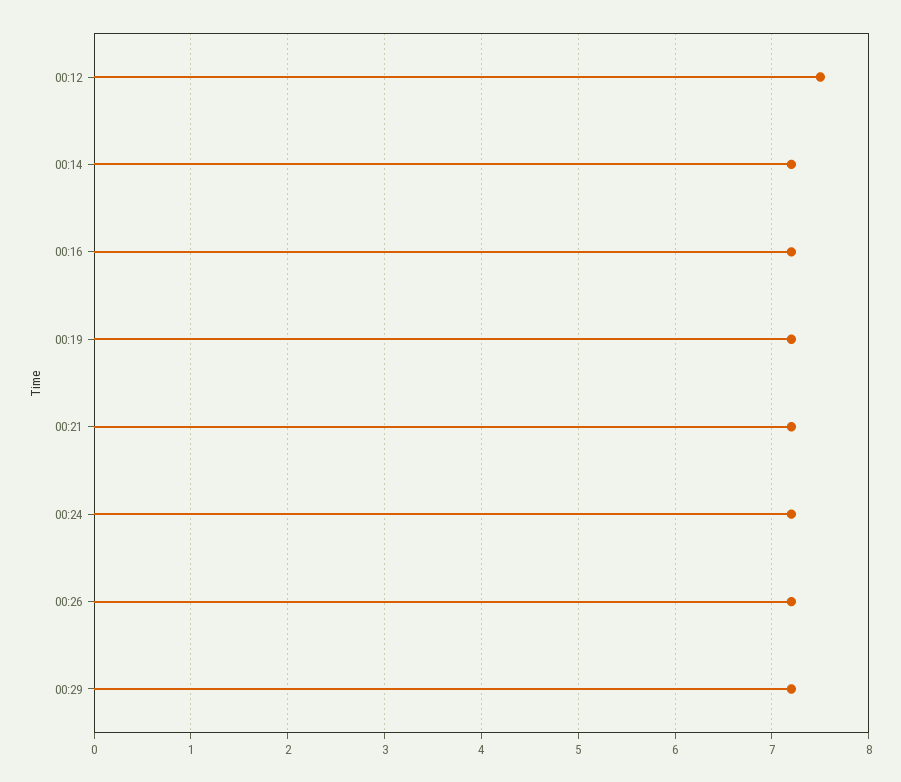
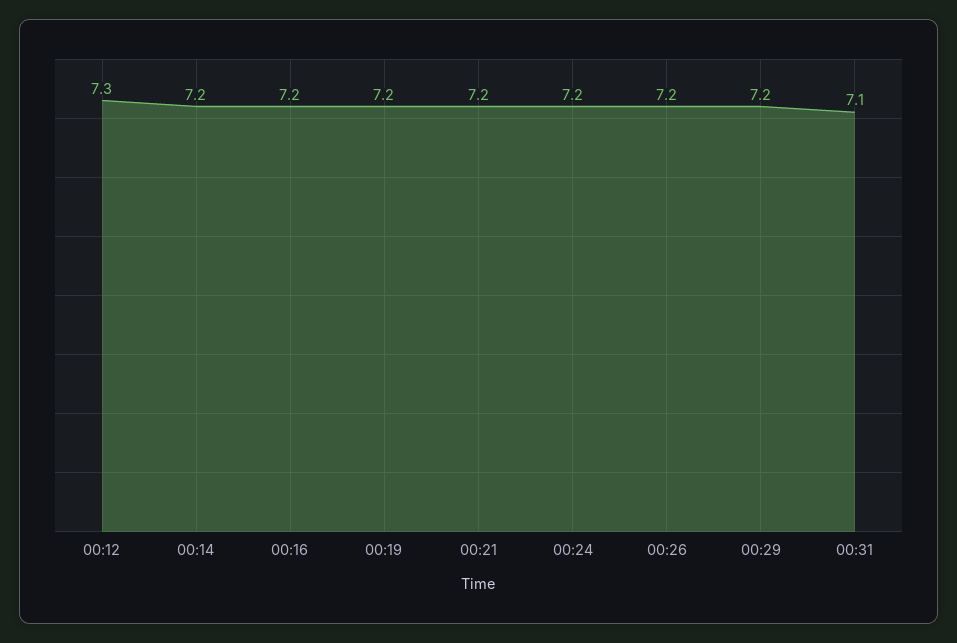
00:12: 7.5 -> 7.3
00:31: none -> 7.1

